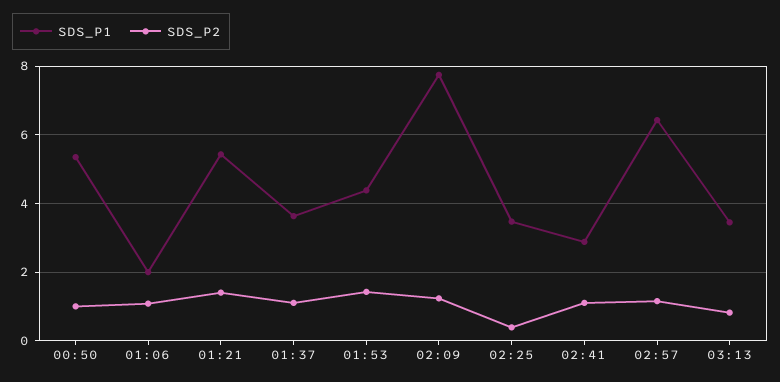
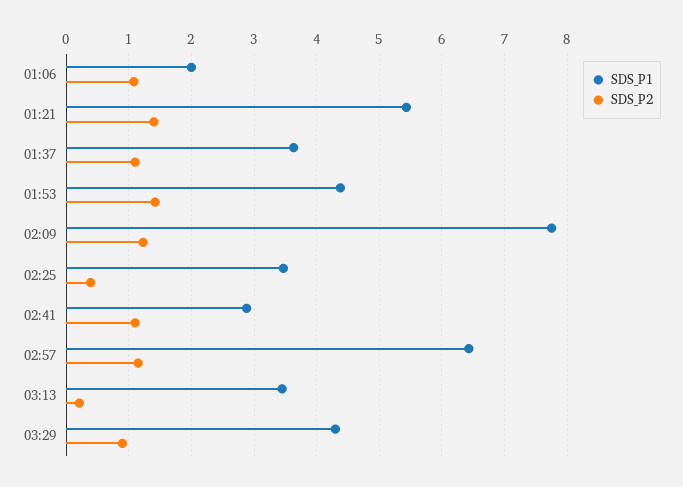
SDS_P1, 00:50: 5.4 -> none
SDS_P2, 00:50: 1 -> none
SDS_P2, 03:13: 0.8 -> 0.2
SDS_P1, 03:29: none -> 4.3
SDS_P2, 03:29: none -> 0.9

